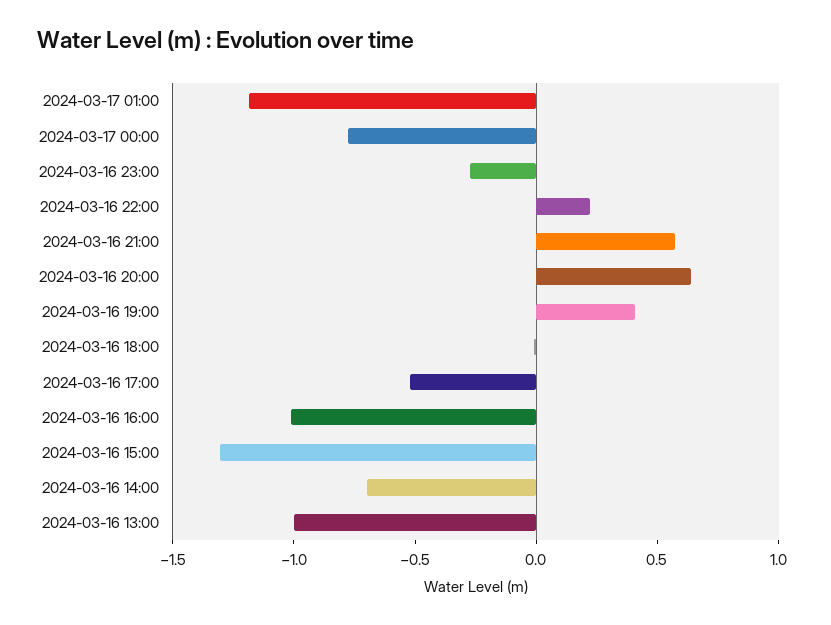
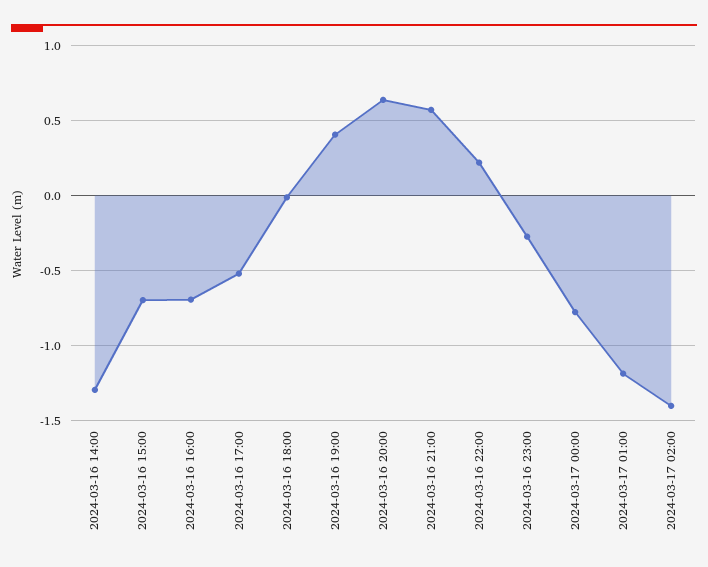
2024-03-16 16:00: -1 -> -0.7
2024-03-16 15:00: -1.3 -> -0.7
2024-03-16 14:00: -0.7 -> -1.3
2024-03-16 13:00: -1 -> none
2024-03-17 02:00: none -> -1.4

